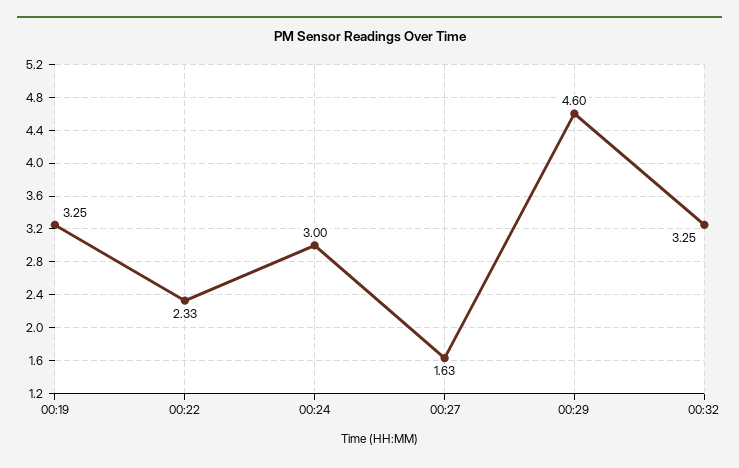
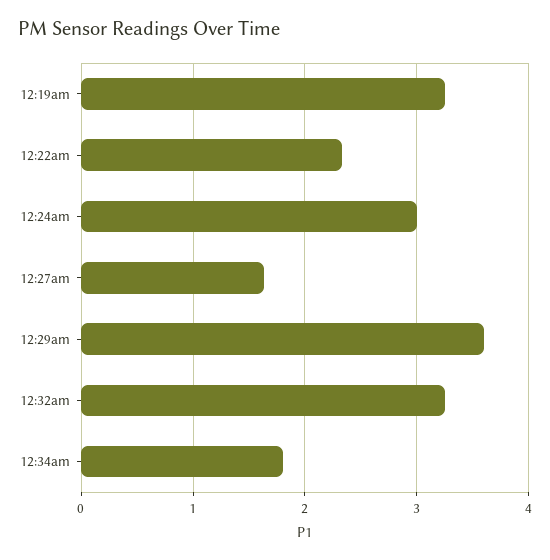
00:29: 4.6 -> 3.6
12:34am: none -> 1.8

